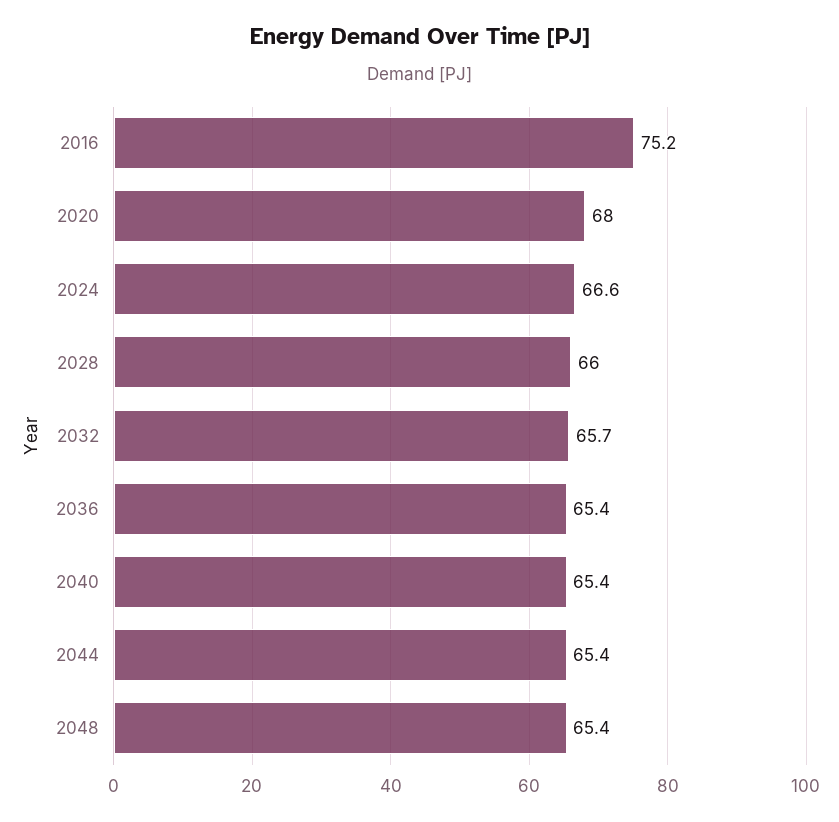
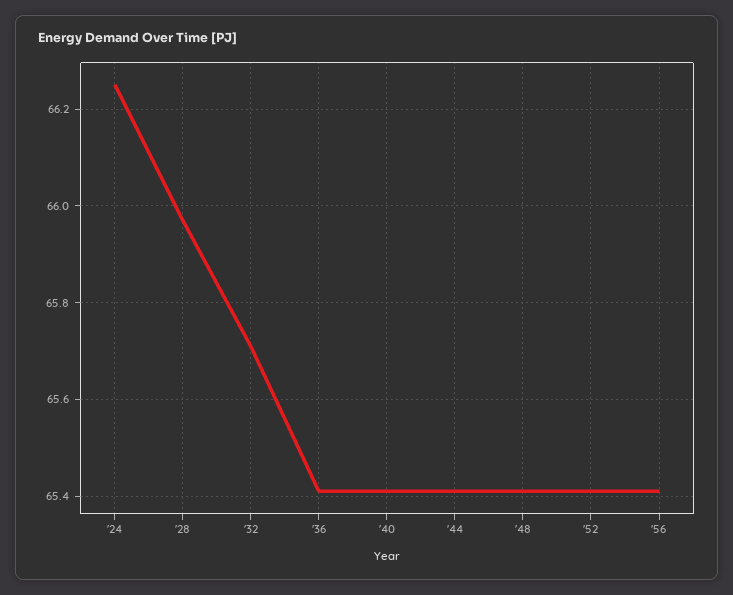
2016: 75.2 -> none
2020: 68 -> none
2024: 66.6 -> 66.25
'52: none -> 65.4
'56: none -> 65.4

